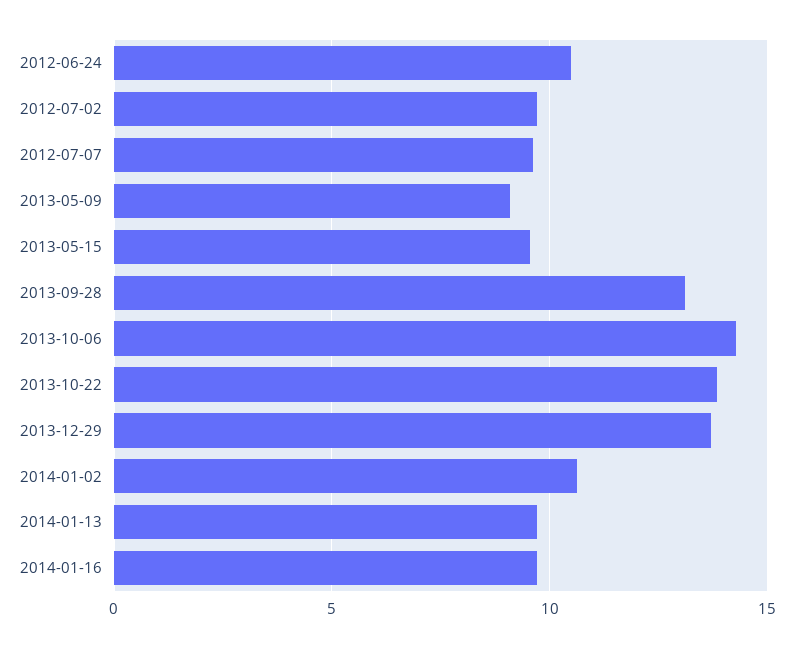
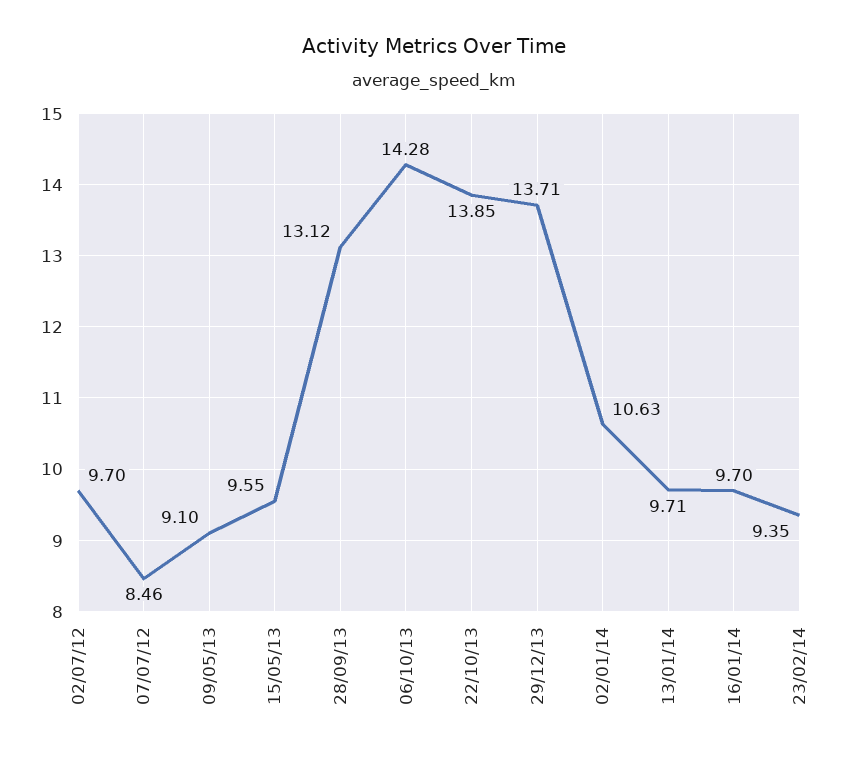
2012-06-24: 10.5 -> none
2012-07-07: 9.5 -> 8.46
23/02/14: none -> 9.35

